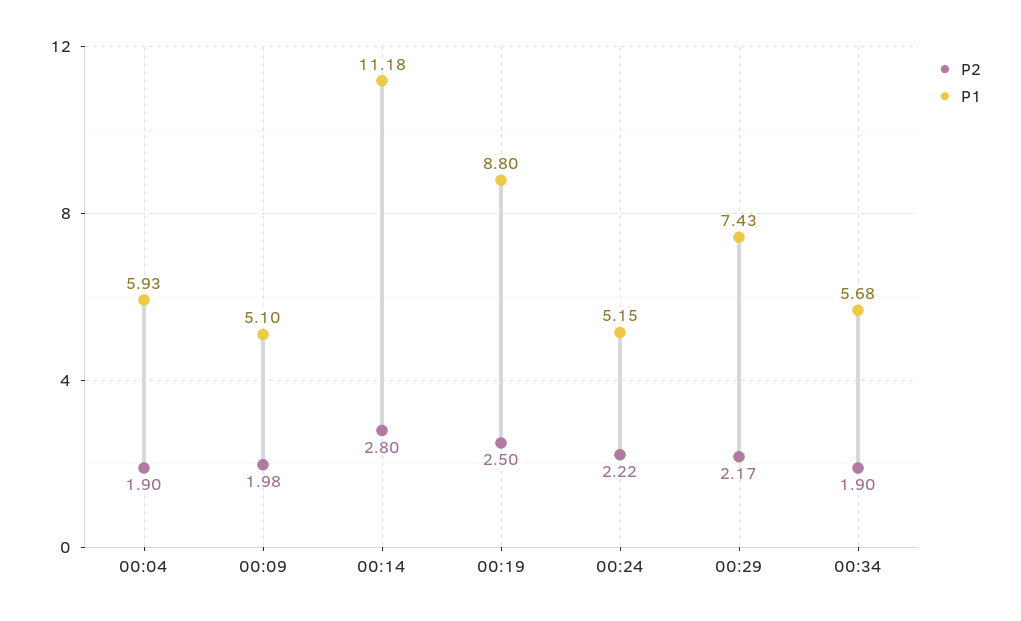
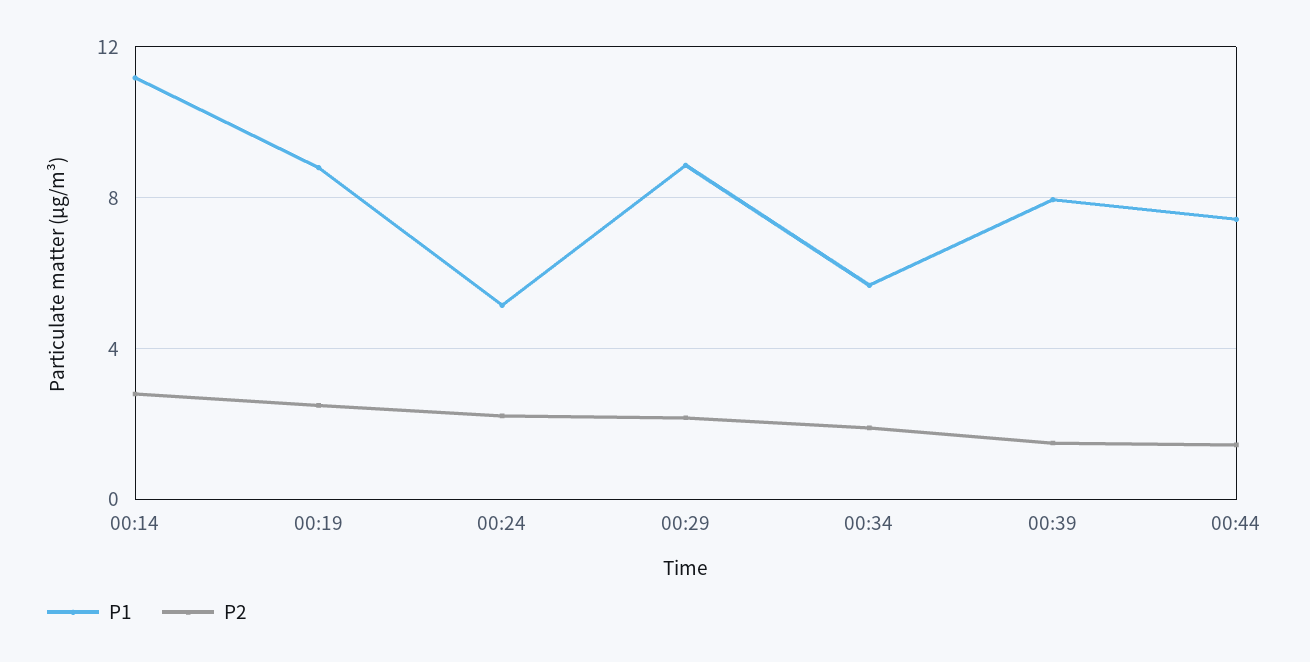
P2, 00:04: 1.9 -> none
P1, 00:04: 5.93 -> none
P2, 00:09: 1.98 -> none
P1, 00:09: 5.1 -> none
P1, 00:29: 7.43 -> 9
P1, 00:39: none -> 8
P2, 00:39: none -> 1.5
P1, 00:44: none -> 7.5
P2, 00:44: none -> 1.5

